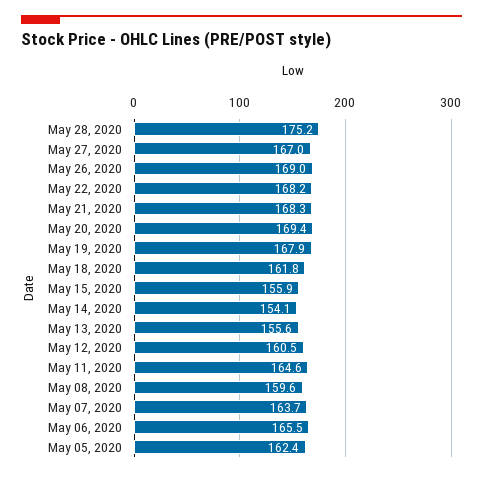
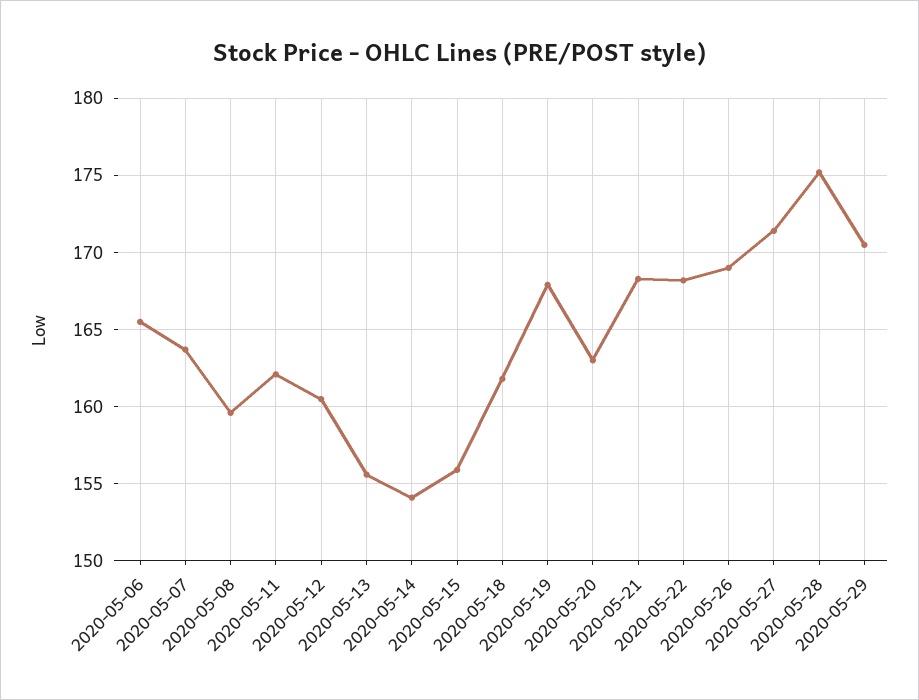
May 27, 2020: 167 -> 171.5
May 20, 2020: 169.4 -> 163
May 11, 2020: 164.6 -> 162
May 05, 2020: 162.4 -> none
2020-05-29: none -> 170.5

